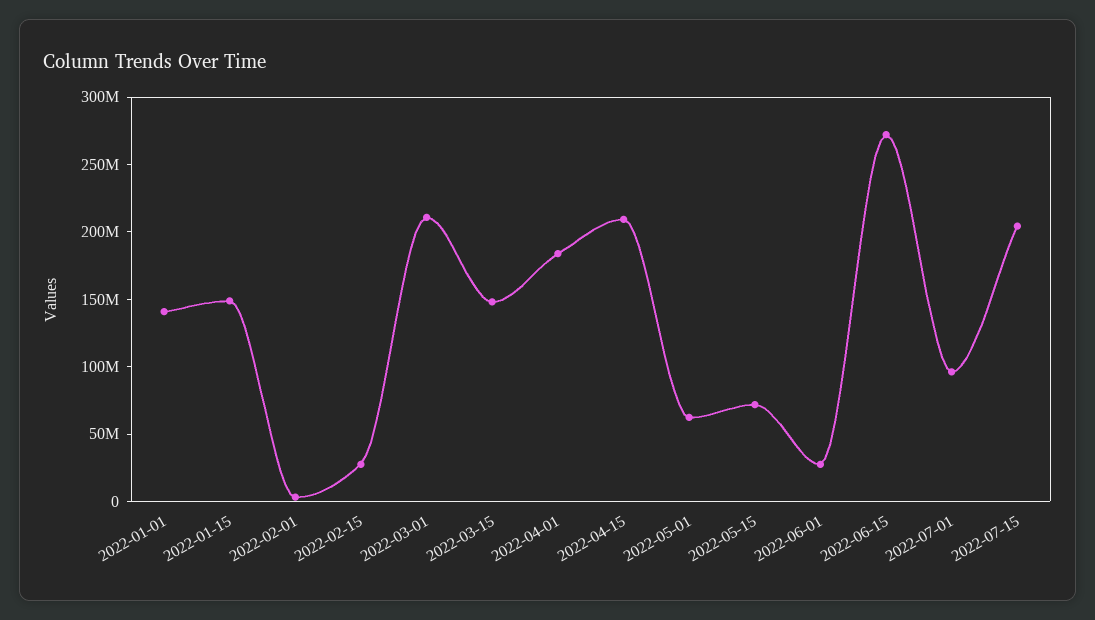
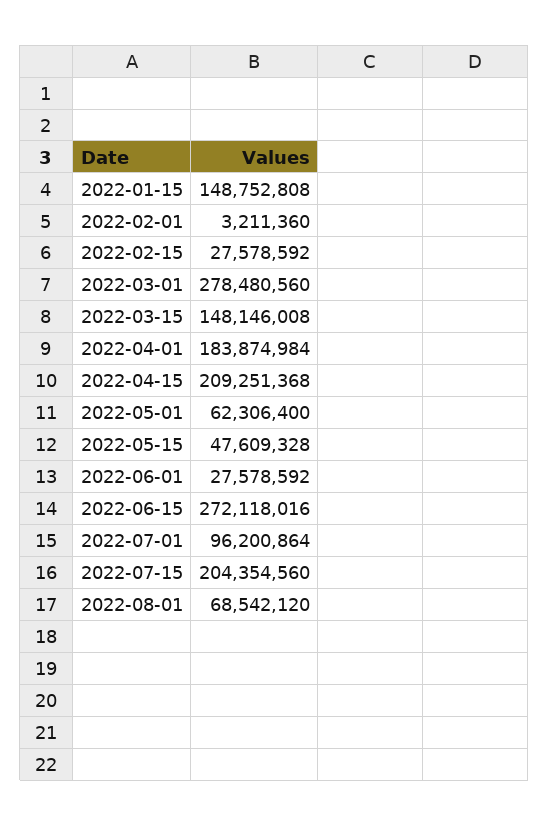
2022-01-01: 140000000 -> none
2022-03-01: 210000000 -> 278480560
2022-05-15: 70000000 -> 47609328
2022-08-01: none -> 68542120

